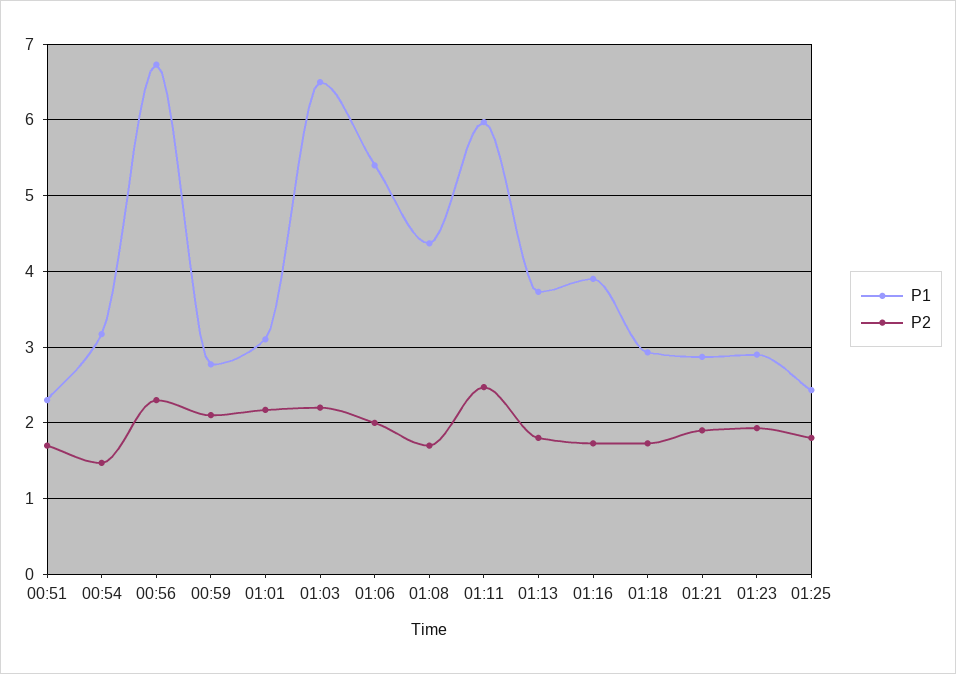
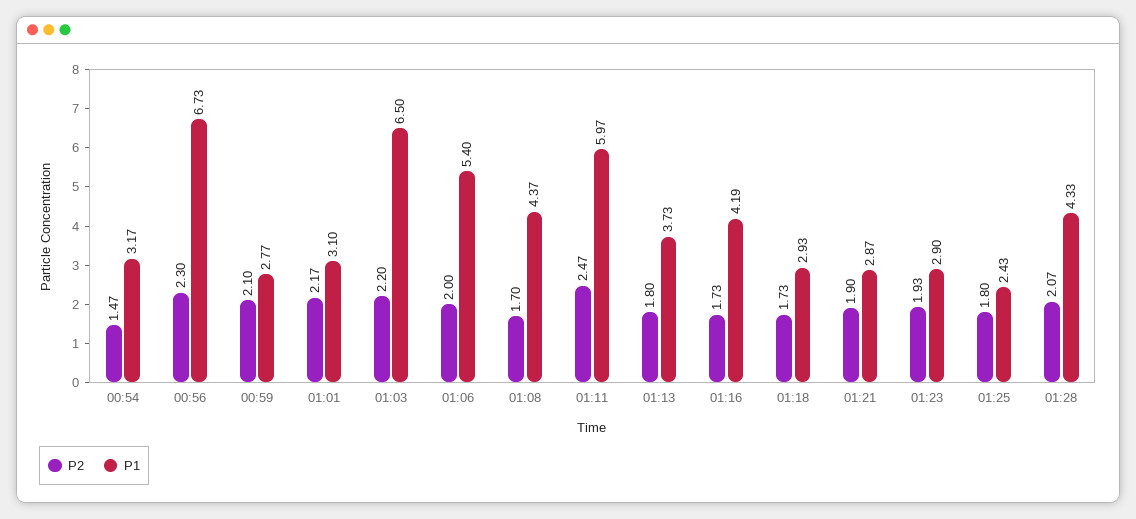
P1, 00:51: 2.3 -> none
P2, 00:51: 1.7 -> none
P1, 01:16: 3.9 -> 4.19
P2, 01:28: none -> 2.07
P1, 01:28: none -> 4.33

